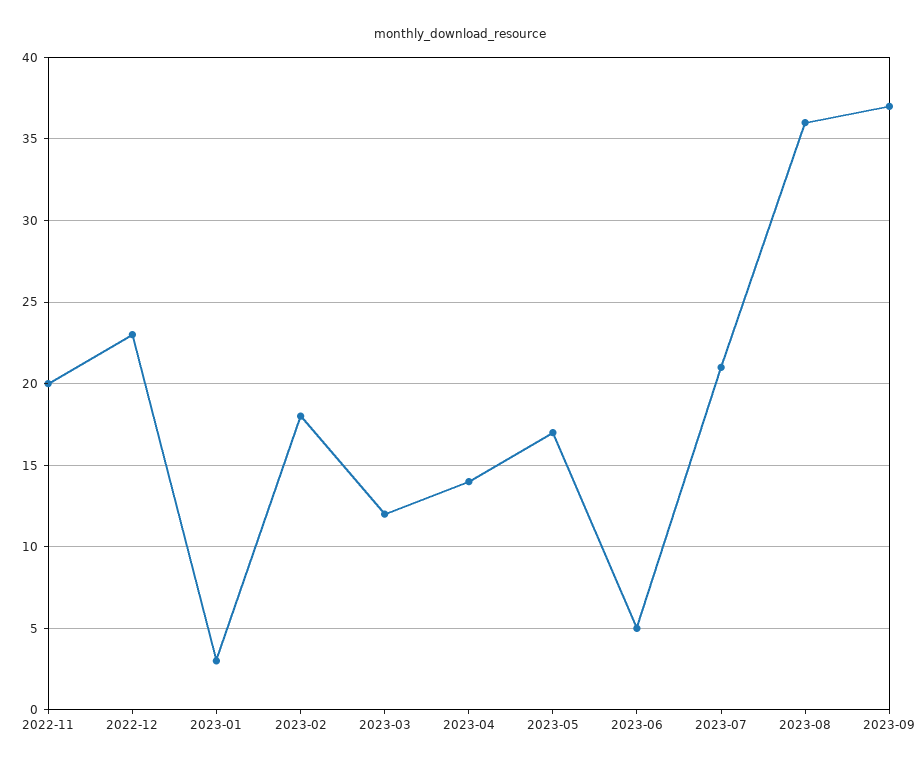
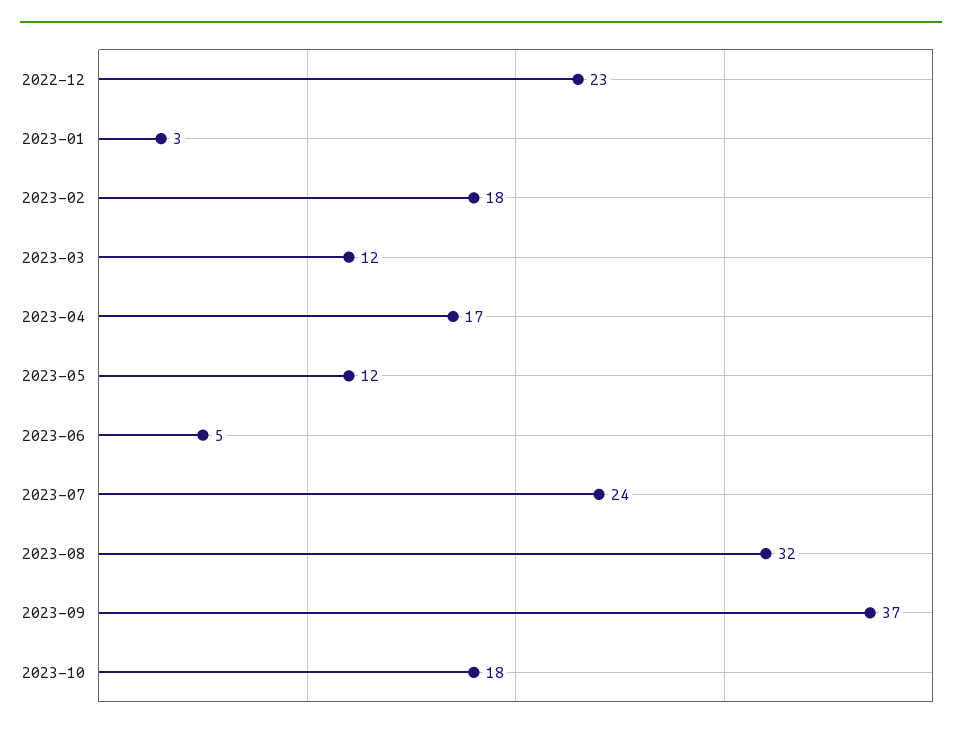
2022-11: 20 -> none
2023-04: 14 -> 17
2023-05: 17 -> 12
2023-07: 21 -> 24
2023-08: 36 -> 32
2023-10: none -> 18

